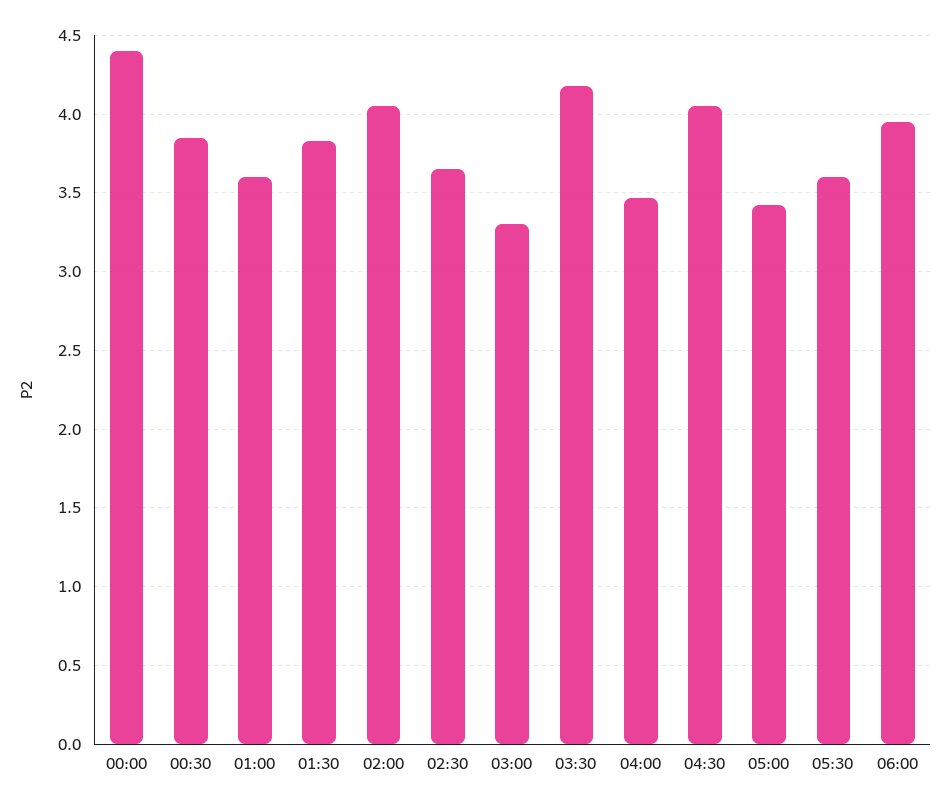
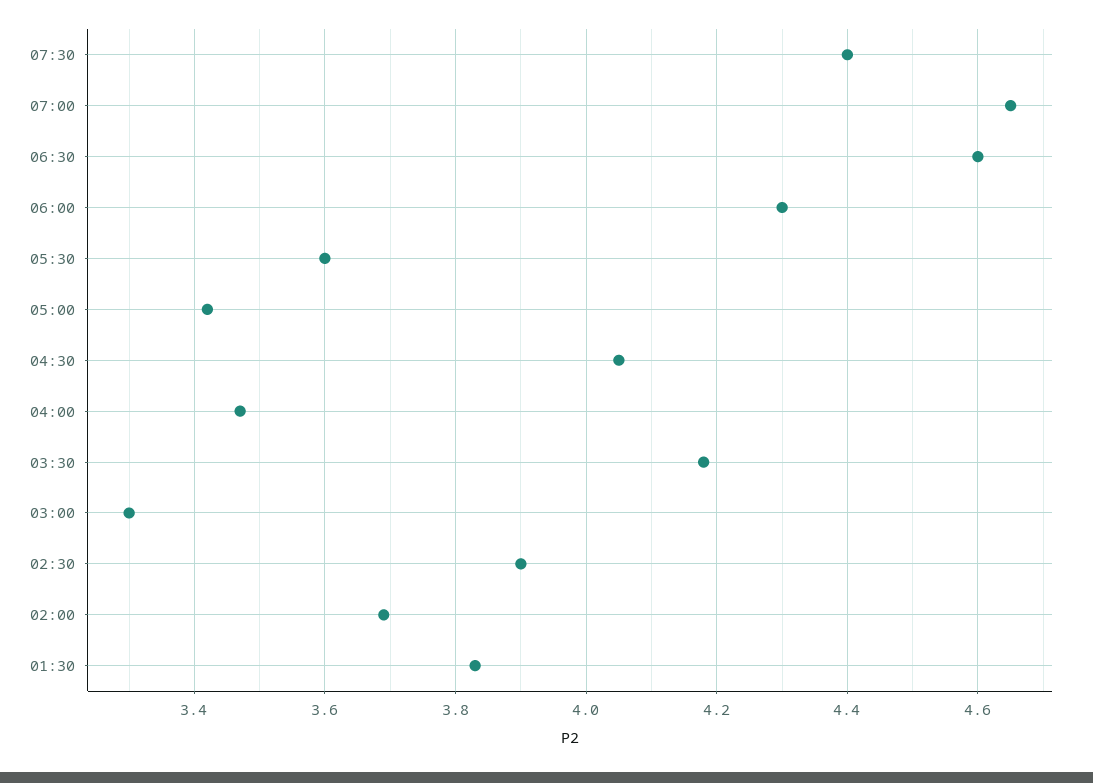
00:00: 4.4 -> none
00:30: 3.85 -> none
01:00: 3.6 -> none
02:00: 4.05 -> 3.7
02:30: 3.65 -> 3.9
06:00: 3.95 -> 4.3
07:30: none -> 4.4
07:00: none -> 4.65
06:30: none -> 4.6

